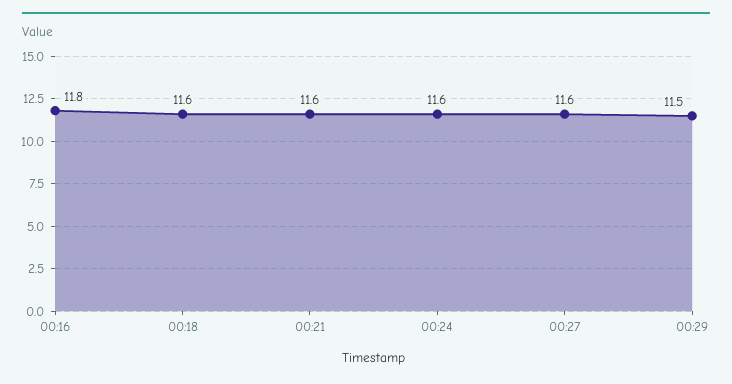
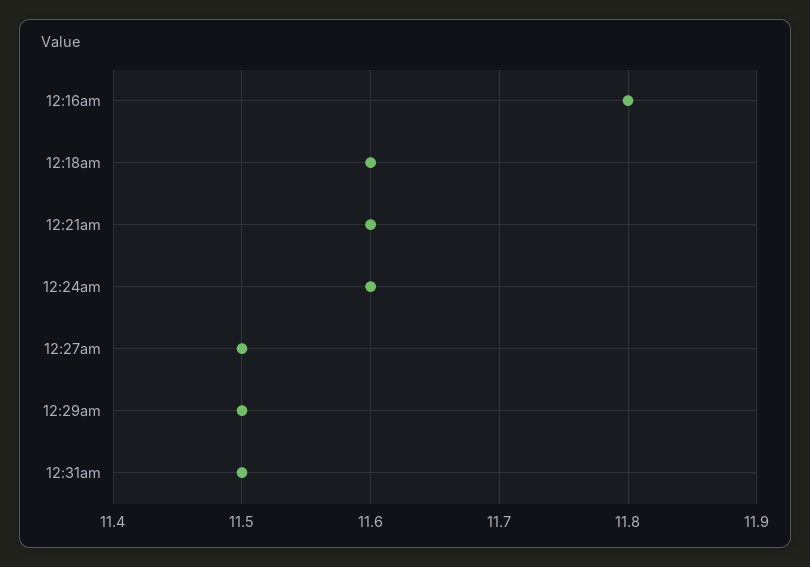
00:27: 11.6 -> 11.5
12:31am: none -> 11.5

